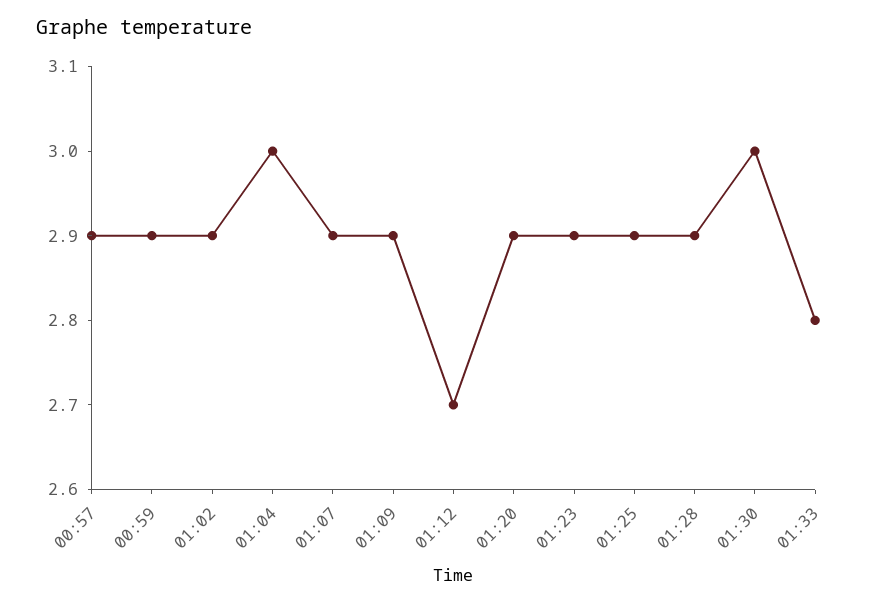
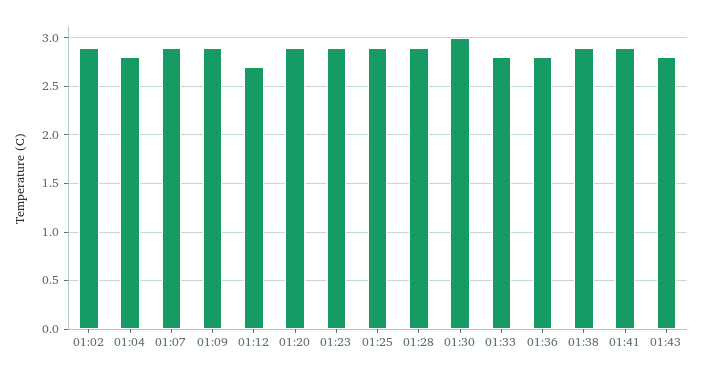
00:57: 2.9 -> none
00:59: 2.9 -> none
01:04: 3 -> 2.8
01:36: none -> 2.8
01:38: none -> 2.9
01:41: none -> 2.9
01:43: none -> 2.8

